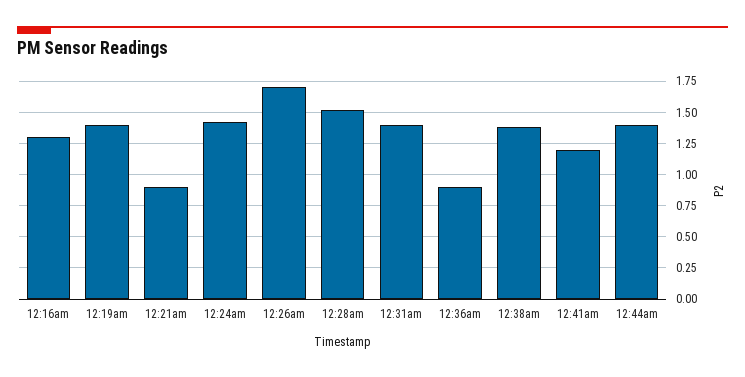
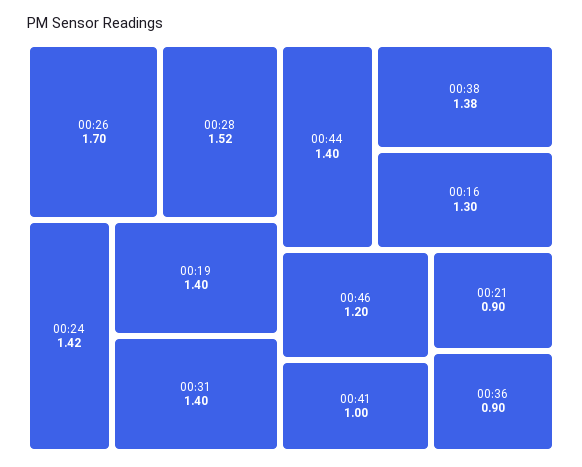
12:41am: 1.2 -> 1
00:46: none -> 1.2

